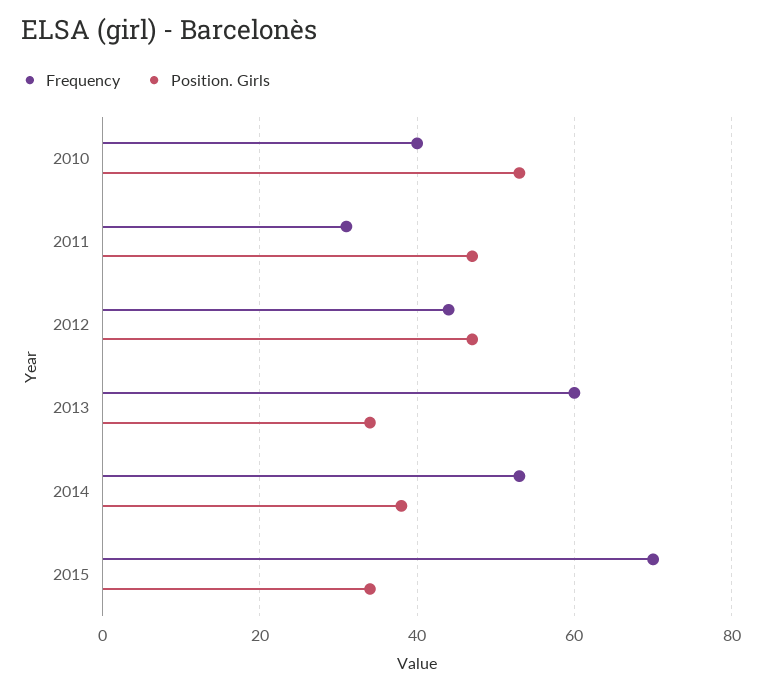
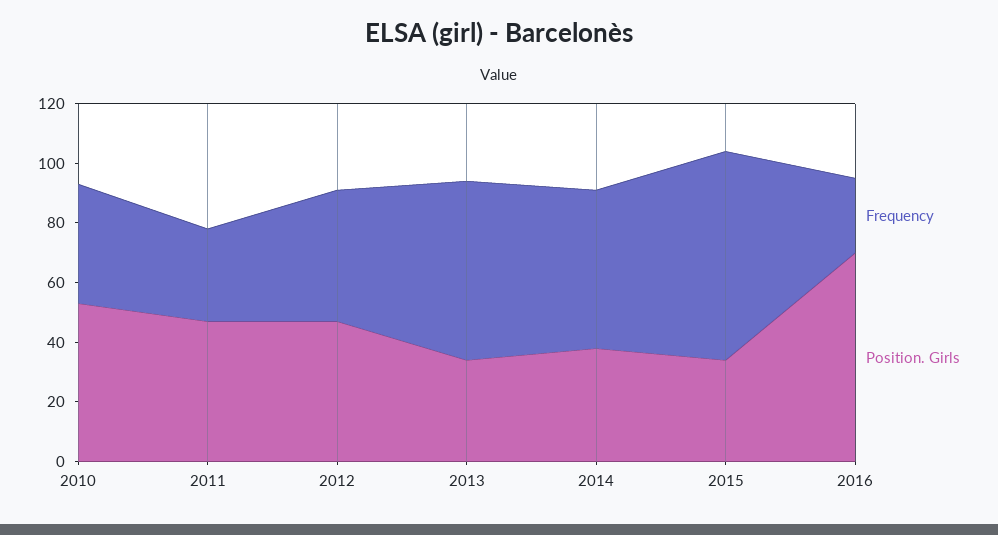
Frequency, 2016: none -> 25
Position. Girls, 2016: none -> 70

